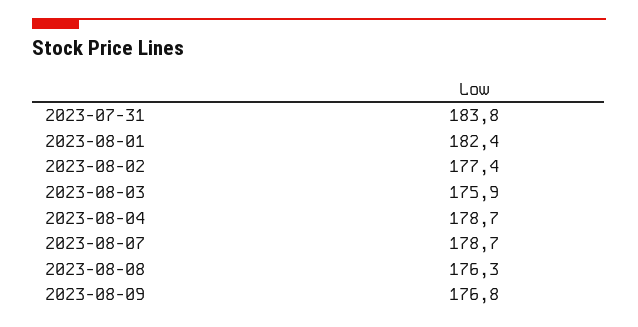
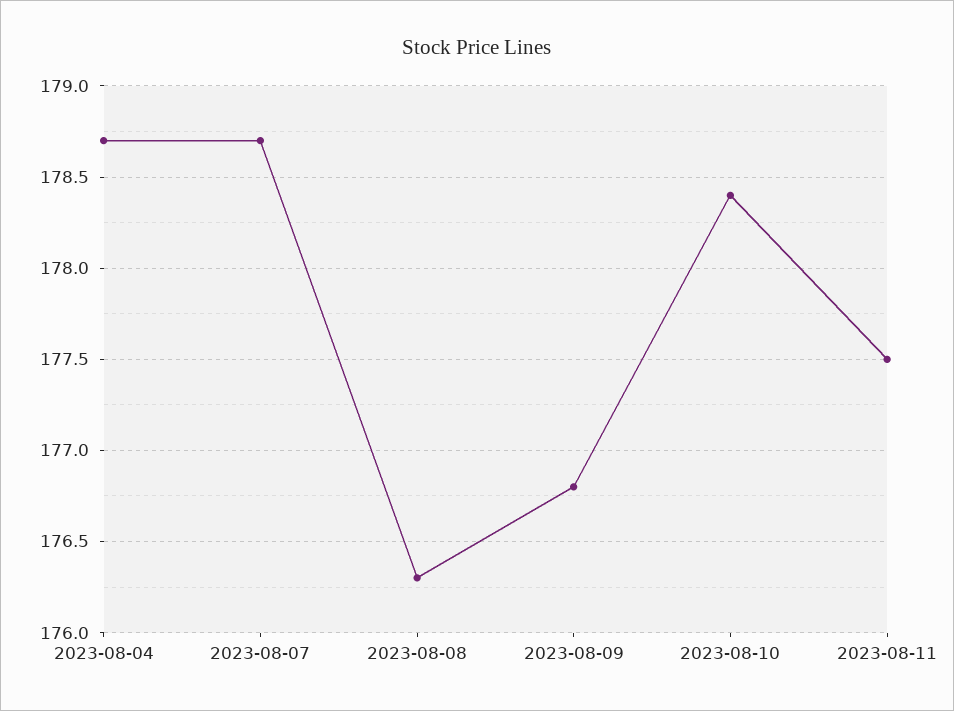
2023-07-31: 183.8 -> none
2023-08-01: 182.4 -> none
2023-08-02: 177.4 -> none
2023-08-03: 175.9 -> none
2023-08-10: none -> 178.4
2023-08-11: none -> 177.5

